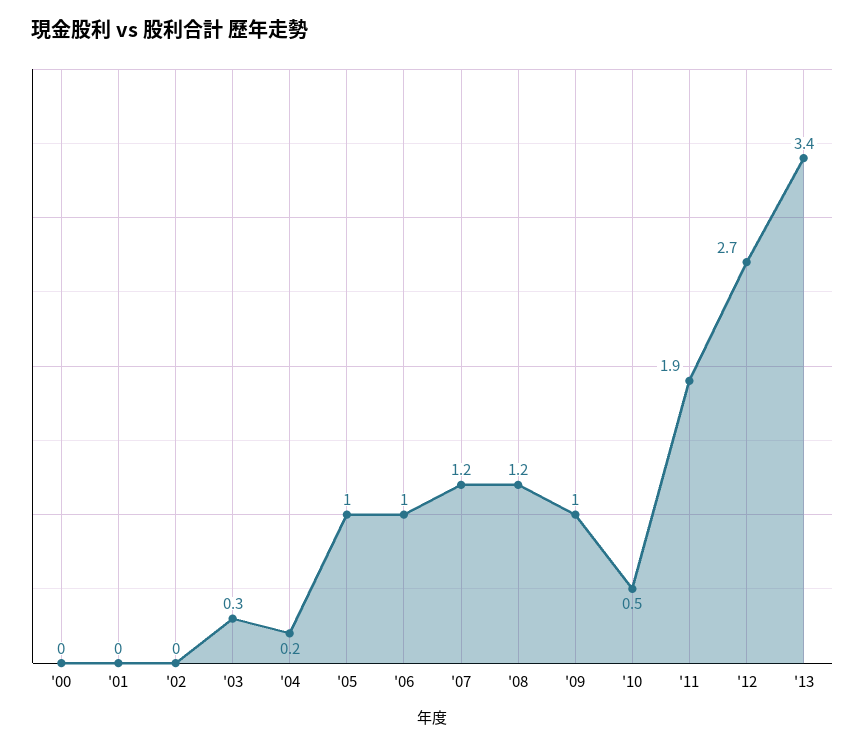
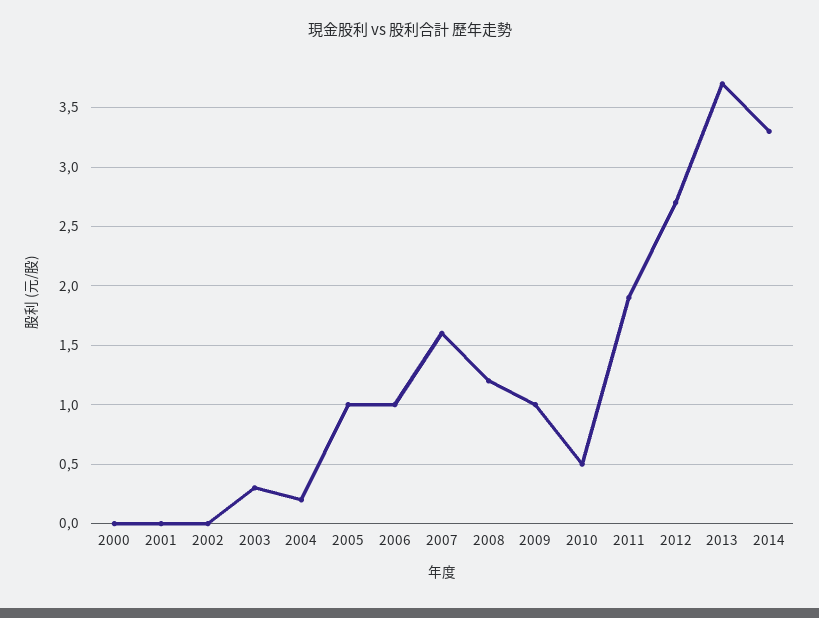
'07: 1.2 -> 1.6
'13: 3.4 -> 3.7
2014: none -> 3.3

